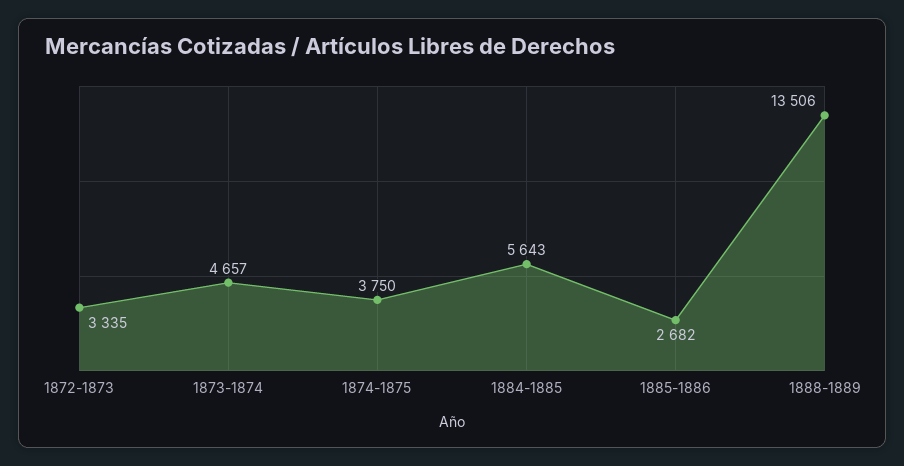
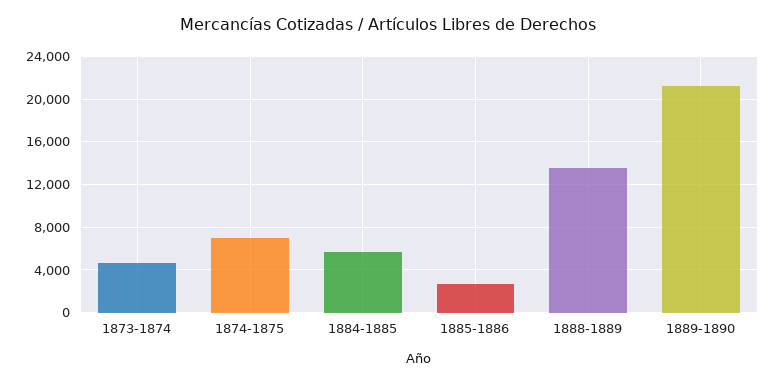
1872-1873: 3335 -> none
1874-1875: 3750 -> 7000
1889-1890: none -> 21000

